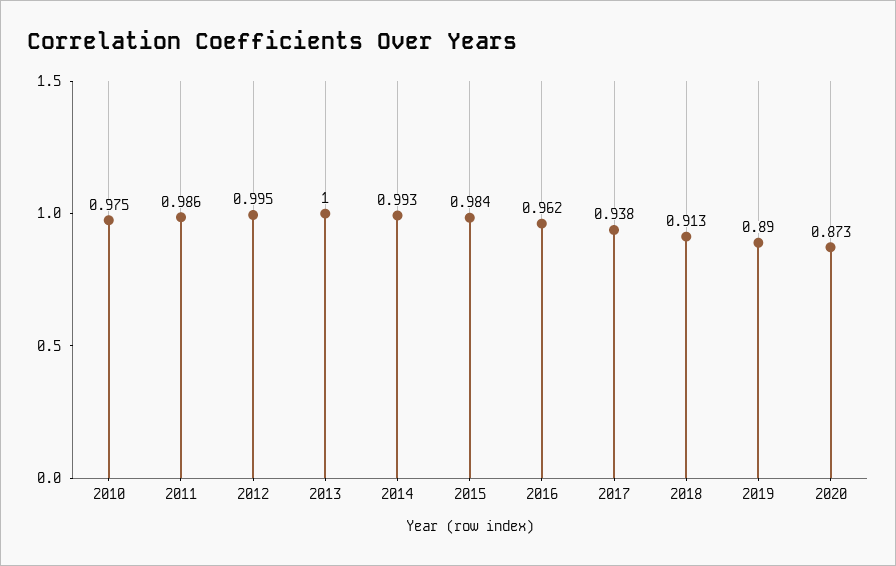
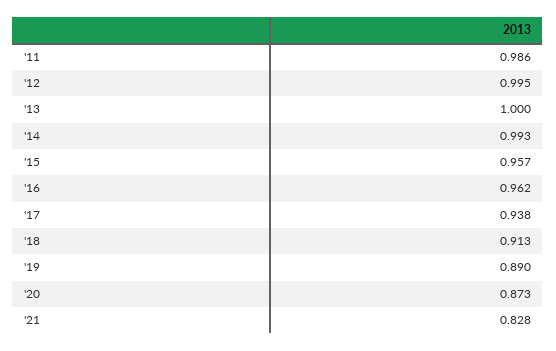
2010: 0.975 -> none
2015: 0.984 -> 0.957
'21: none -> 0.828

